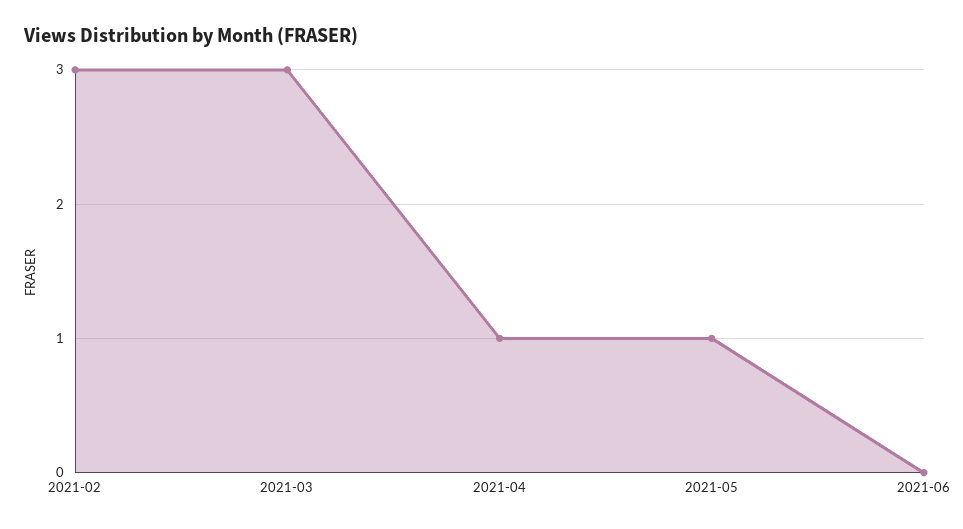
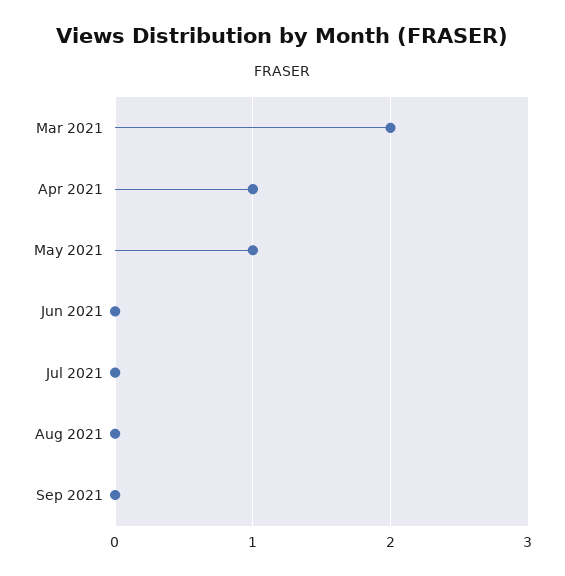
2021-02: 3 -> none
2021-03: 3 -> 2
Jul 2021: none -> 0
Aug 2021: none -> 0
Sep 2021: none -> 0

